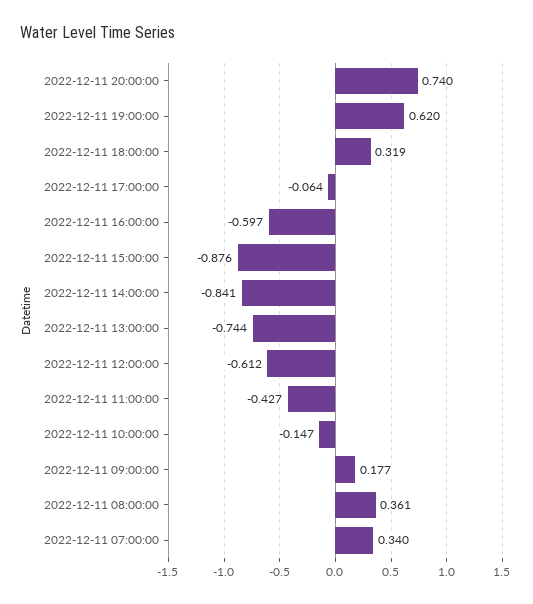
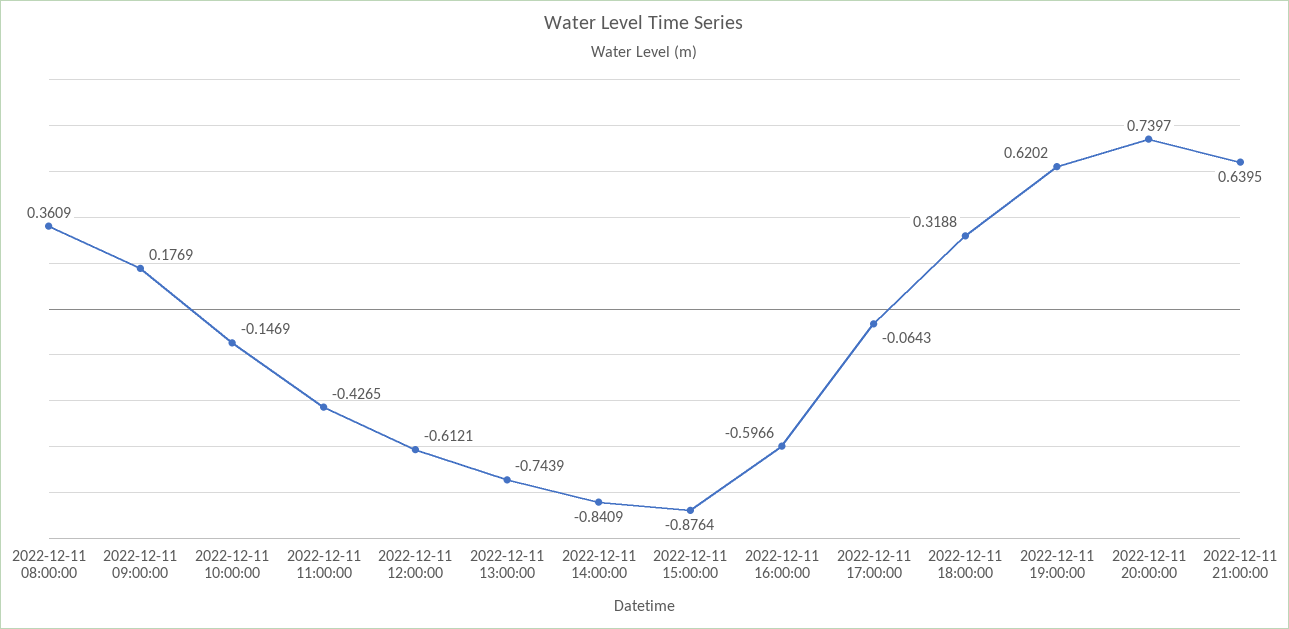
2022-12-11 07:00:00: 0.34 -> none
2022-12-11 21:00:00: none -> 0.6395

